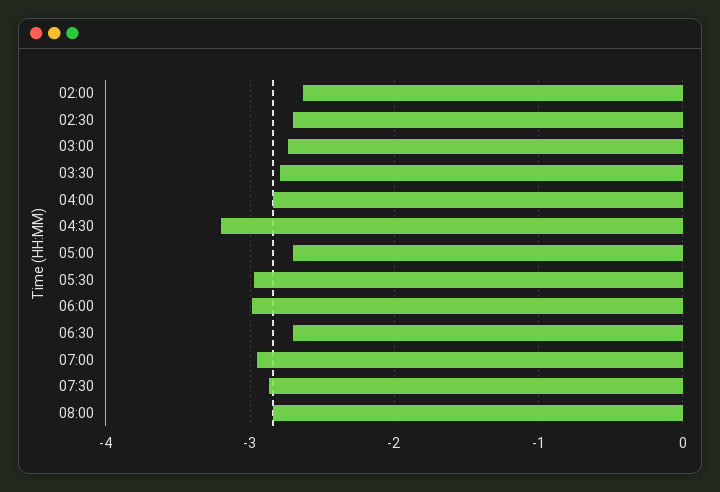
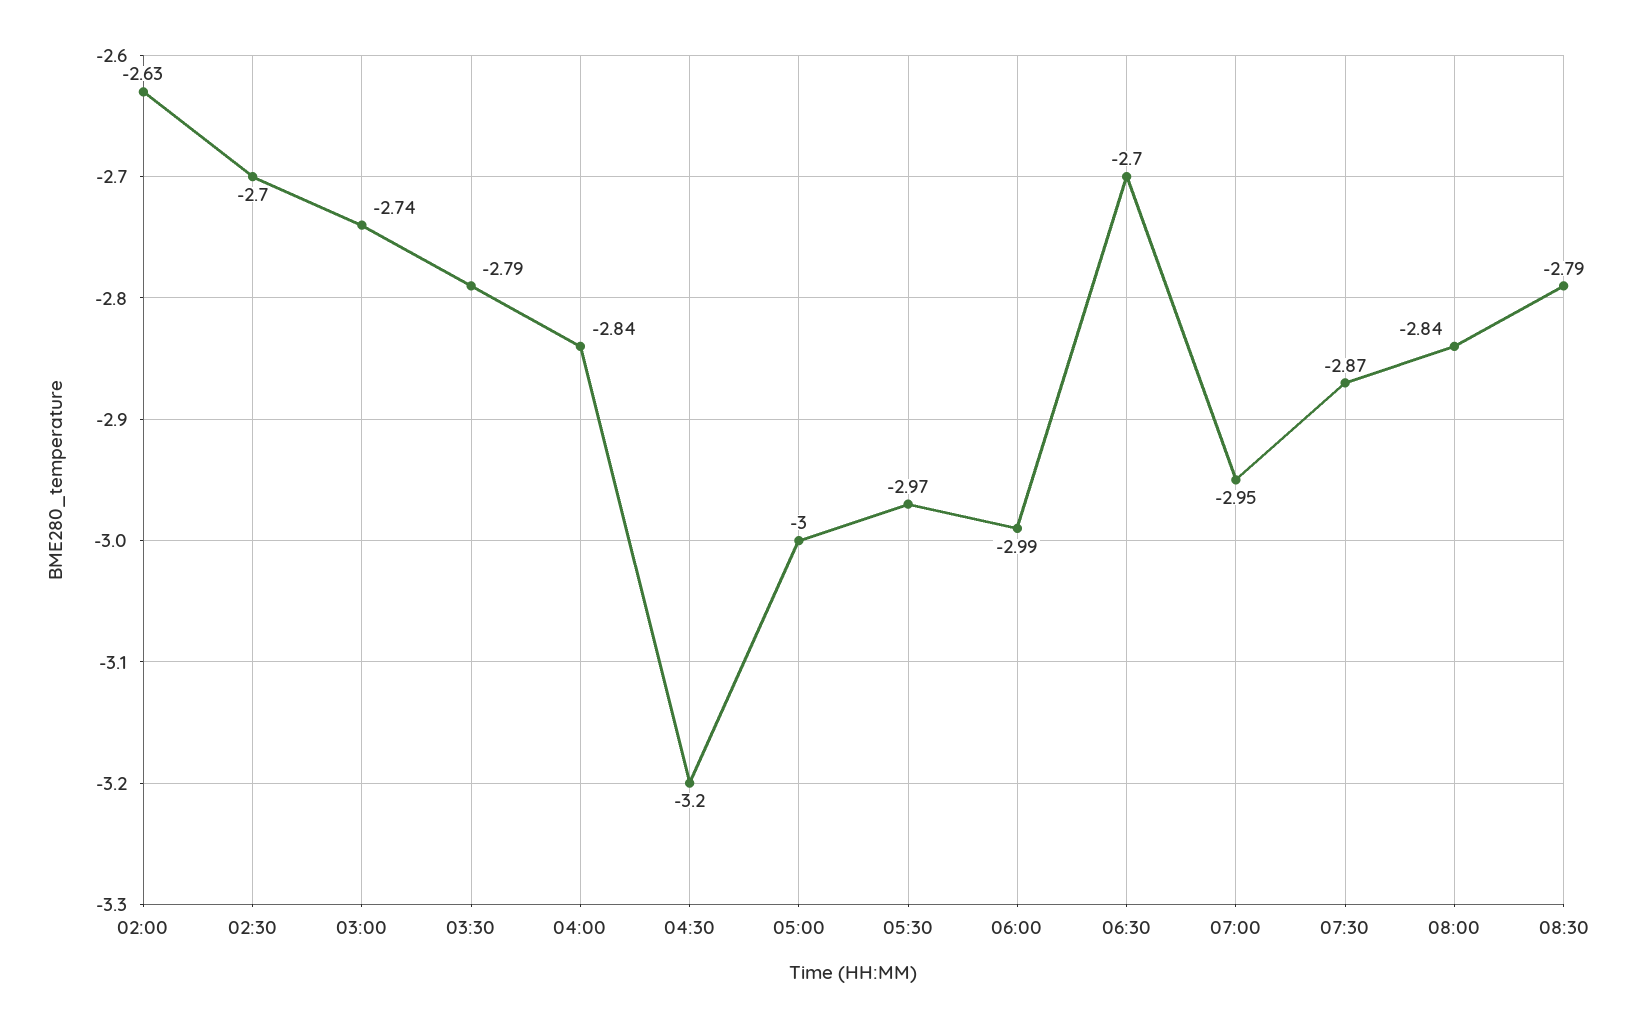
05:00: -2.7 -> -3
08:30: none -> -2.79

